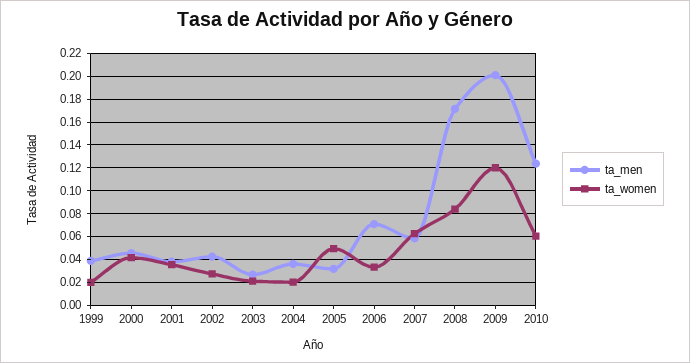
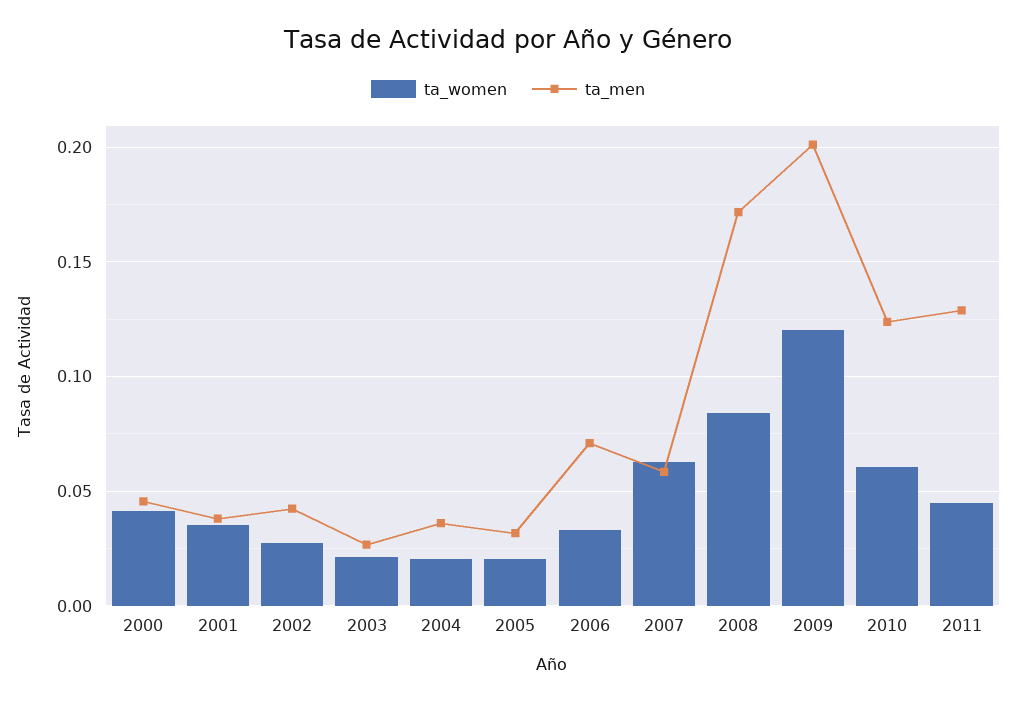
ta_men, 1999: 0.04 -> none
ta_women, 1999: 0.02 -> none
ta_women, 2005: 0.05 -> 0.02
ta_women, 2011: none -> 0.045
ta_men, 2011: none -> 0.13

